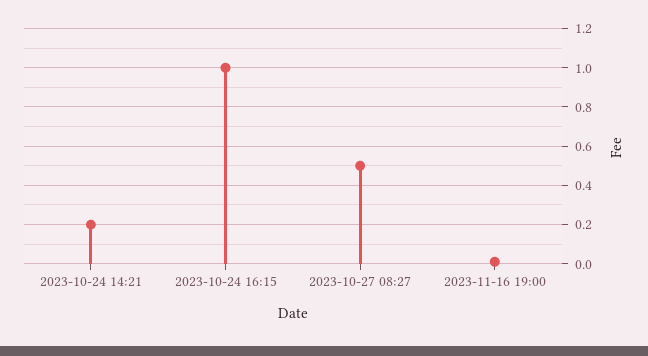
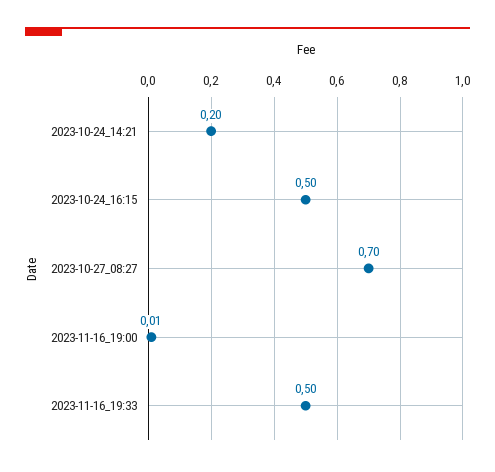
2023-10-24 16:15: 1 -> 0.5
2023-10-27 08:27: 0.5 -> 0.7
2023-11-16_19:33: none -> 0.5

